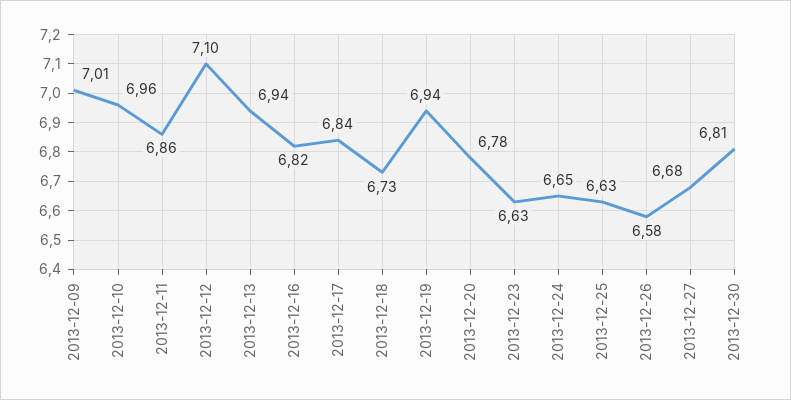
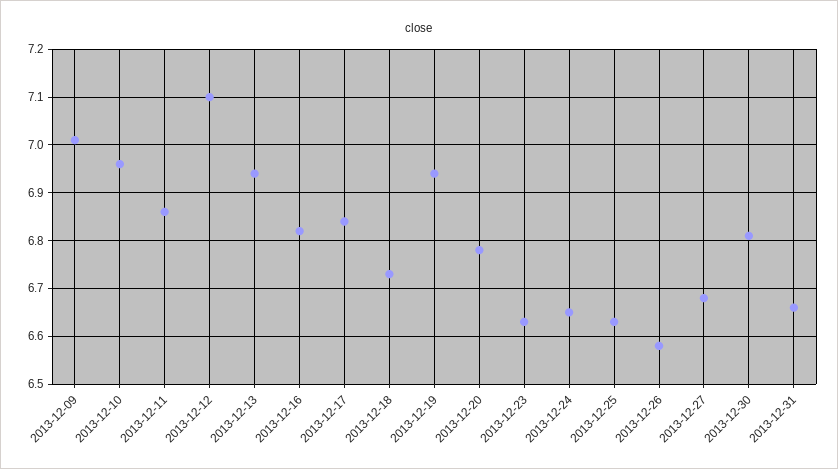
2013-12-31: none -> 6.65

